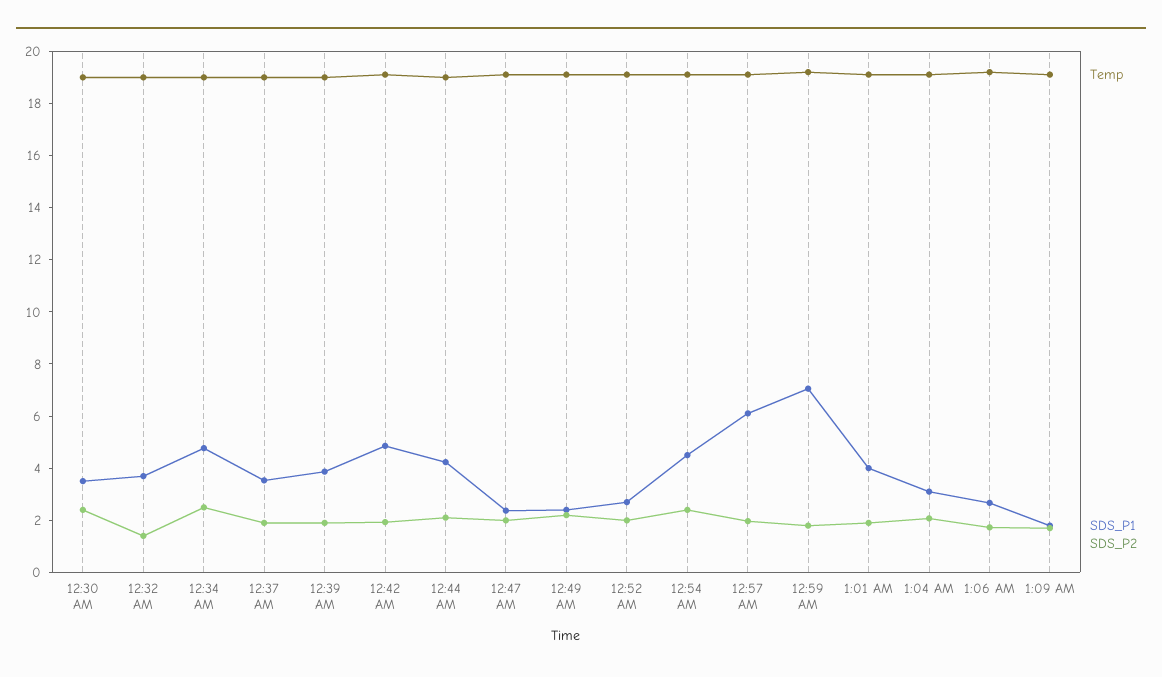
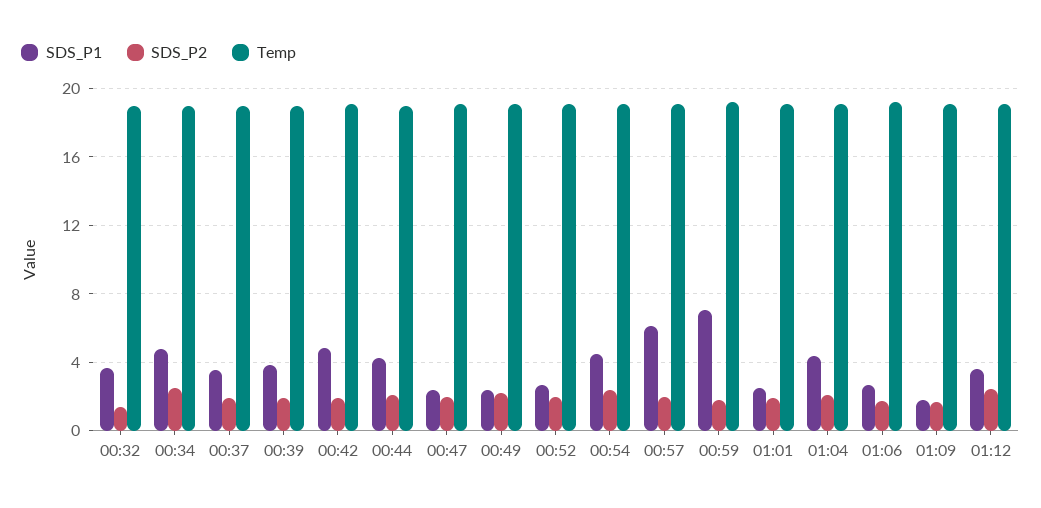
Temp, 12:30 AM: 19 -> none
SDS_P1, 12:30 AM: 3.5 -> none
SDS_P2, 12:30 AM: 2.5 -> none
SDS_P1, 1:01 AM: 4 -> 2.5
SDS_P1, 1:04 AM: 3 -> 4.5
SDS_P1, 01:12: none -> 3.5
SDS_P2, 01:12: none -> 2.5
Temp, 01:12: none -> 19

